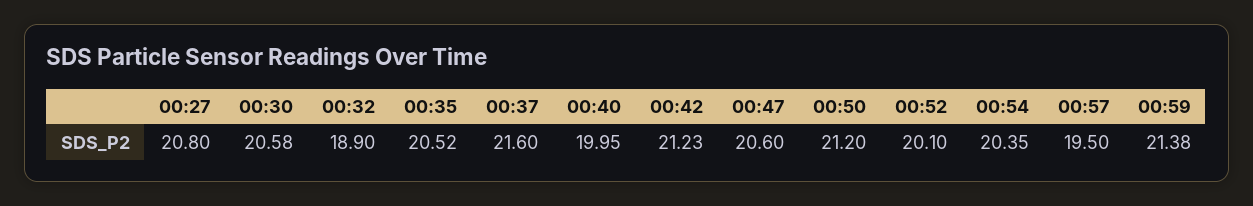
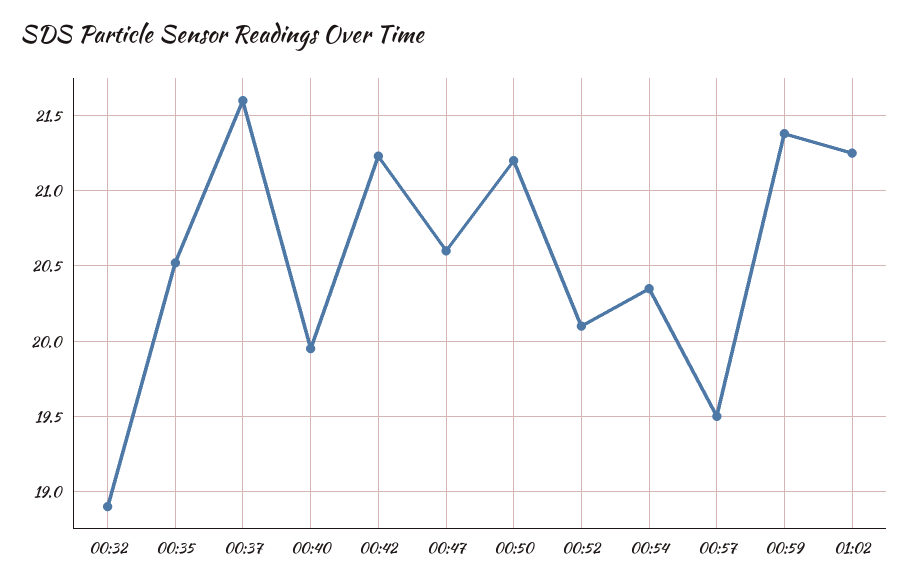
00:27: 20.8 -> none
00:30: 20.58 -> none
01:02: none -> 21.25

